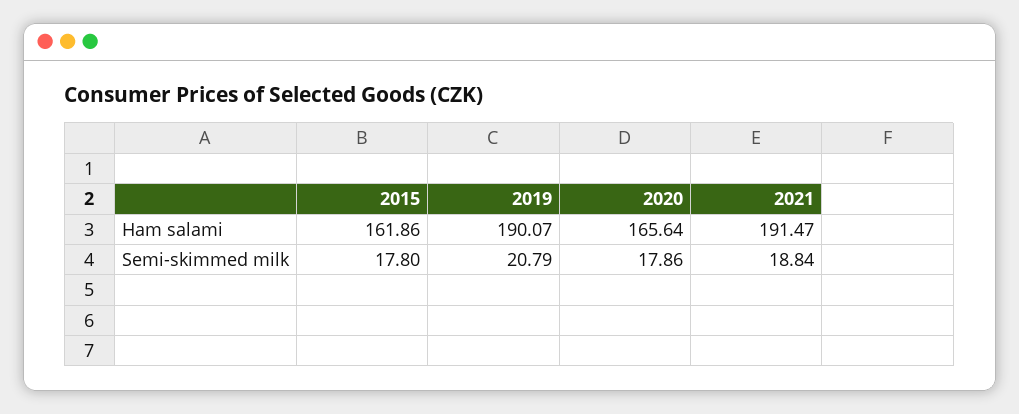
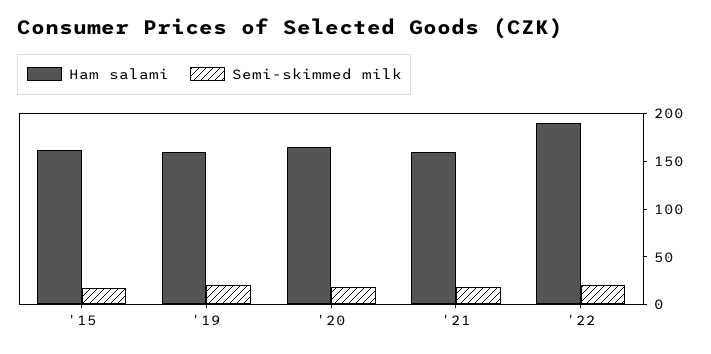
Ham salami, 2019: 190.07 -> 160
Ham salami, 2021: 191.47 -> 160
Ham salami, '22: none -> 190
Semi-skimmed milk, '22: none -> 20

